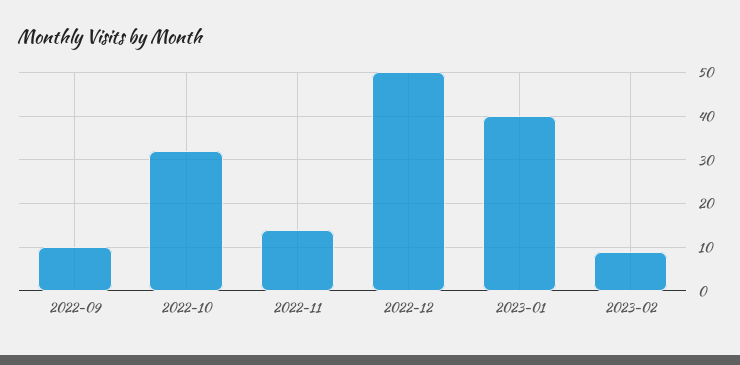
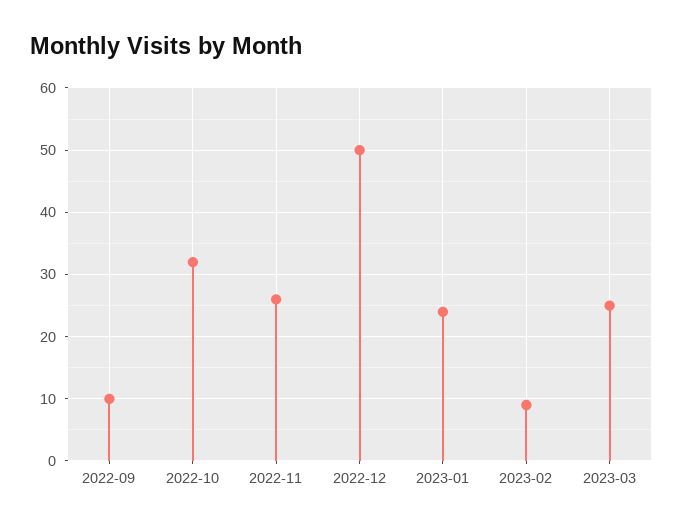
2022-11: 15 -> 26
2023-01: 40 -> 24
2023-03: none -> 25

